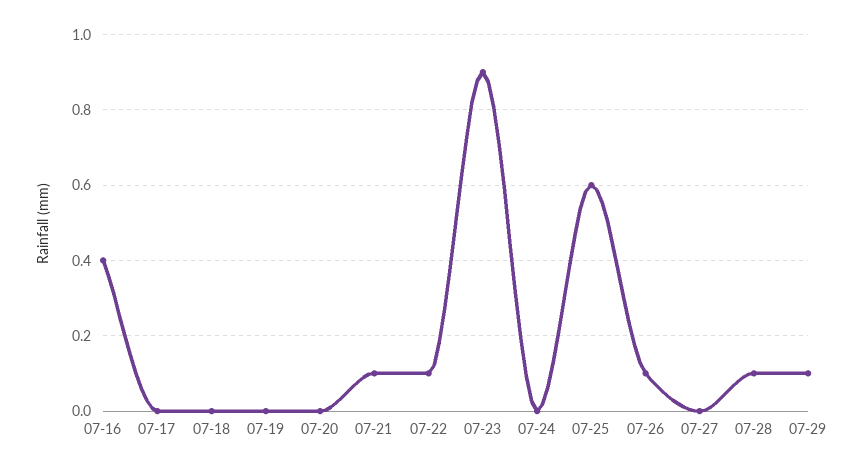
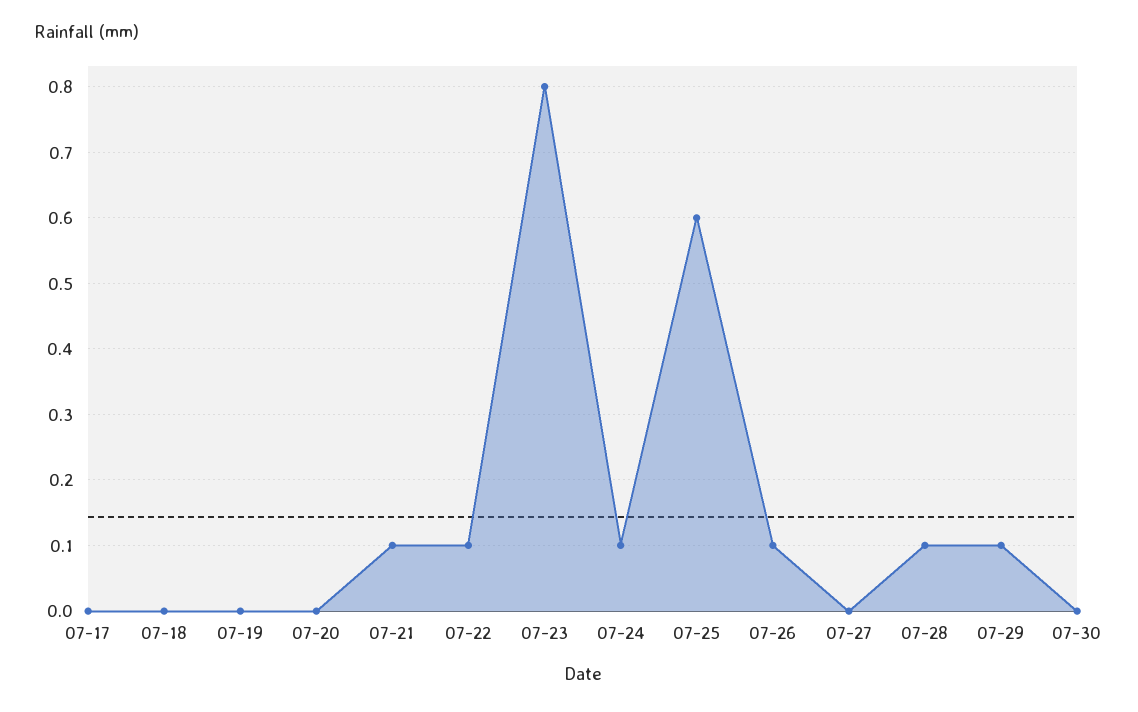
07-16: 0.4 -> none
07-23: 0.9 -> 0.8
07-24: 0 -> 0.1
07-30: none -> 0

